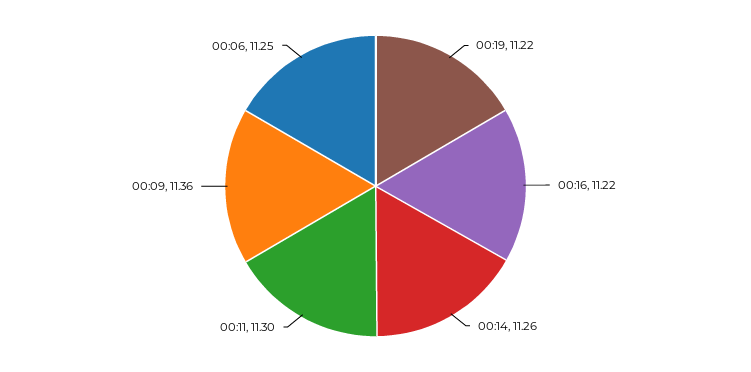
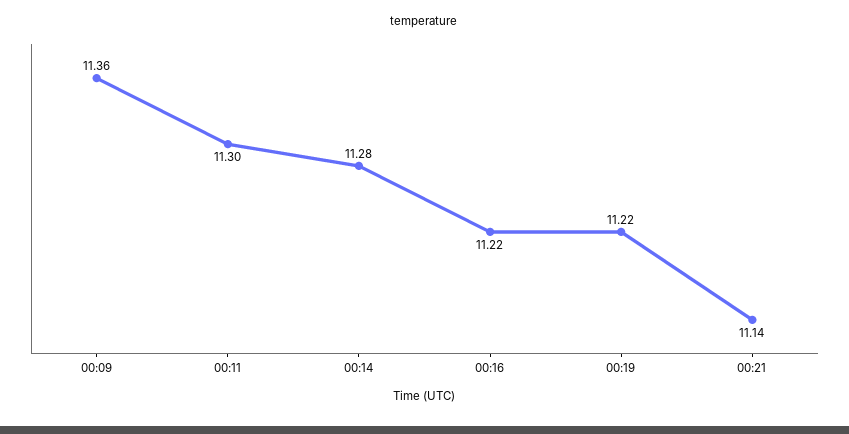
00:14: 11.26 -> 11.28
00:06: 11.25 -> none
00:21: none -> 11.14

